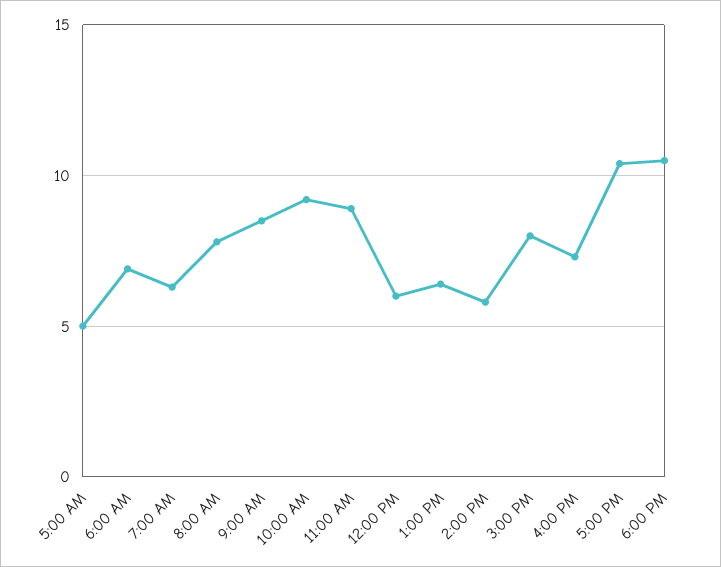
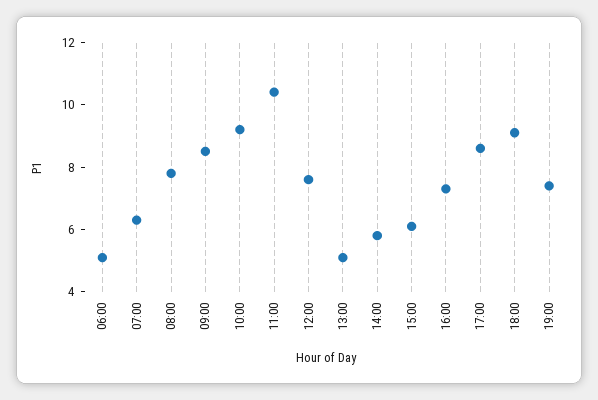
5:00 AM: 5 -> none
6:00 AM: 7 -> 5
11:00 AM: 9 -> 10.5
12:00 PM: 6 -> 7.5
1:00 PM: 6.5 -> 5
3:00 PM: 8 -> 6
5:00 PM: 10.5 -> 8.5
6:00 PM: 10.5 -> 9
19:00: none -> 7.5

